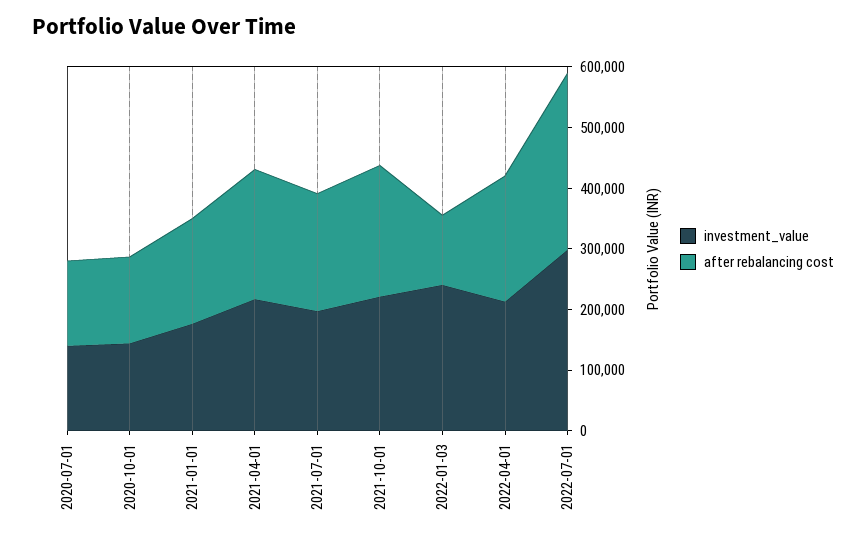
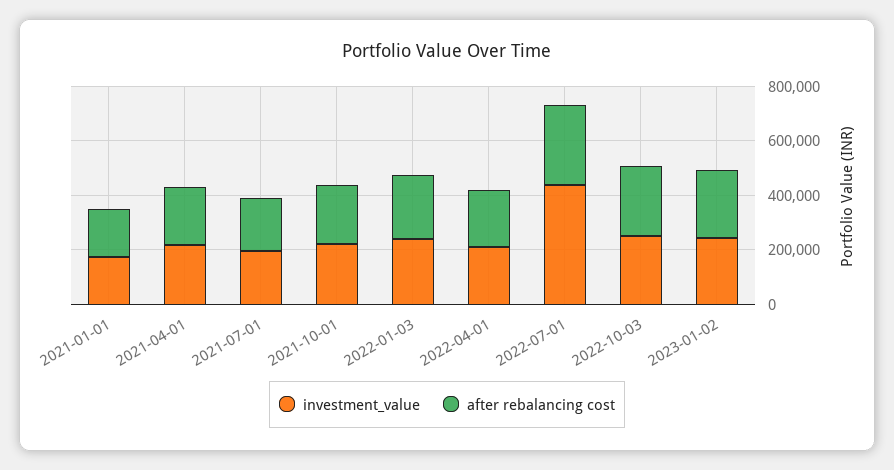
investment_value, 2020-07-01: 140000 -> none
after rebalancing cost, 2020-07-01: 140000 -> none
investment_value, 2020-10-01: 140000 -> none
after rebalancing cost, 2020-10-01: 140000 -> none
after rebalancing cost, 2022-01-03: 120000 -> 250000
investment_value, 2022-07-01: 300000 -> 450000
investment_value, 2022-10-03: none -> 250000
after rebalancing cost, 2022-10-03: none -> 250000
investment_value, 2023-01-02: none -> 250000
after rebalancing cost, 2023-01-02: none -> 250000

